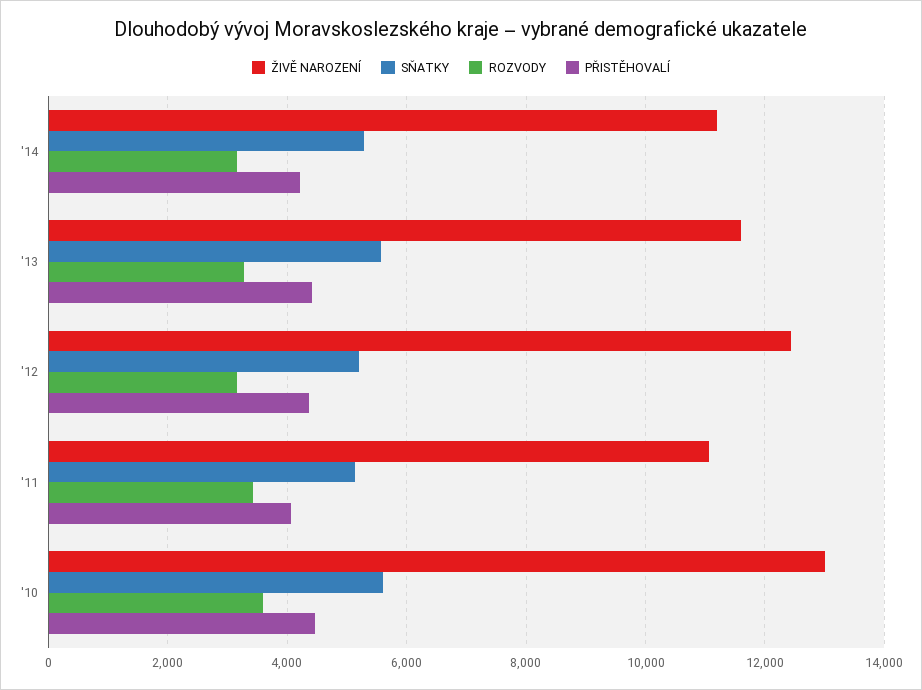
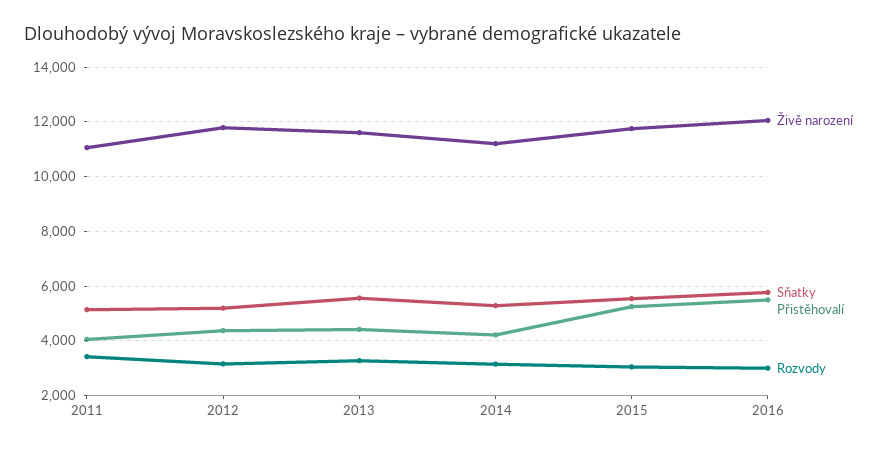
ŽIVĚ NAROZENÍ, '12: 12400 -> 11750
ŽIVĚ NAROZENÍ, '10: 13000 -> none
SŇATKY, '10: 5600 -> none
ROZVODY, '10: 3600 -> none
PŘISTĚHOVALÍ, '10: 4400 -> none
ŽIVĚ NAROZENÍ, 2015: none -> 11750
SŇATKY, 2015: none -> 5500
PŘISTĚHOVALÍ, 2015: none -> 5250
ROZVODY, 2015: none -> 3000
ŽIVĚ NAROZENÍ, 2016: none -> 12000
SŇATKY, 2016: none -> 5750
PŘISTĚHOVALÍ, 2016: none -> 5500
ROZVODY, 2016: none -> 3000

